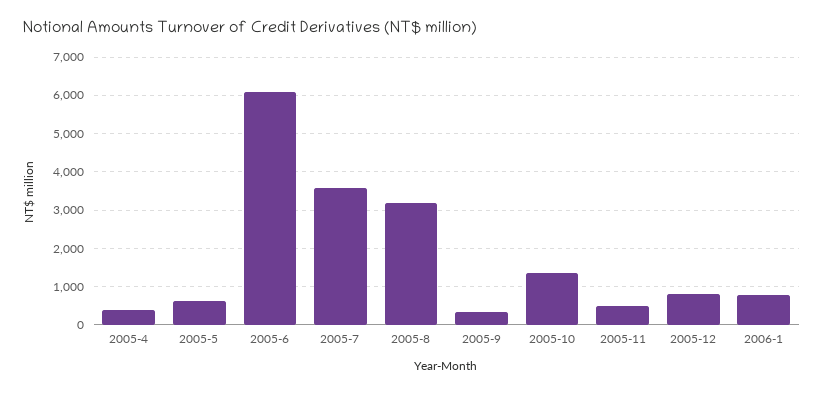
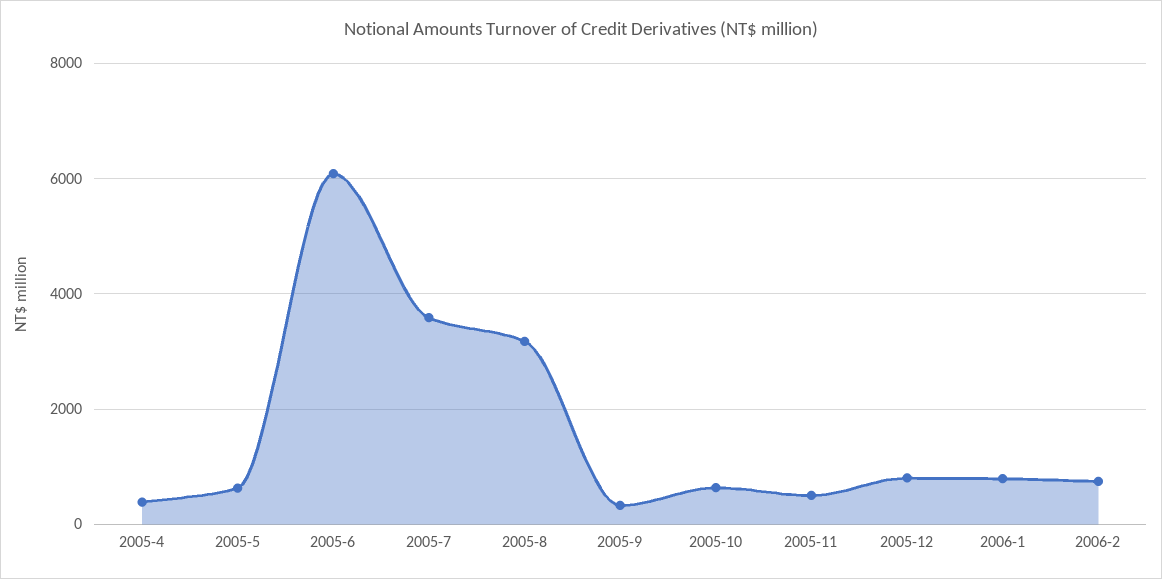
2005-10: 1400 -> 600
2006-2: none -> 800

